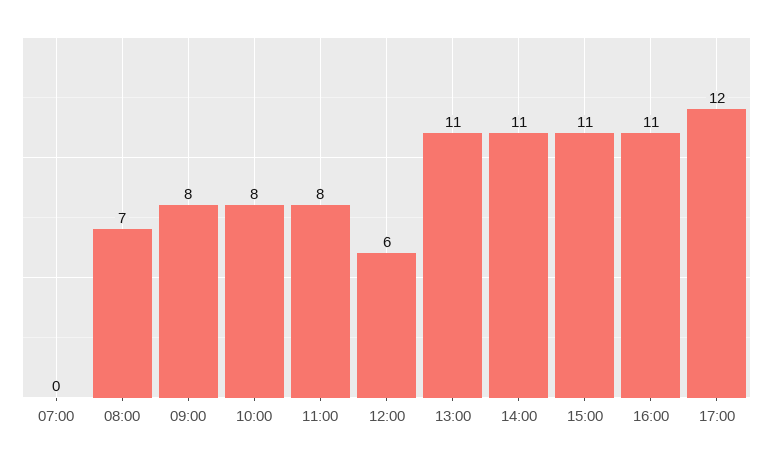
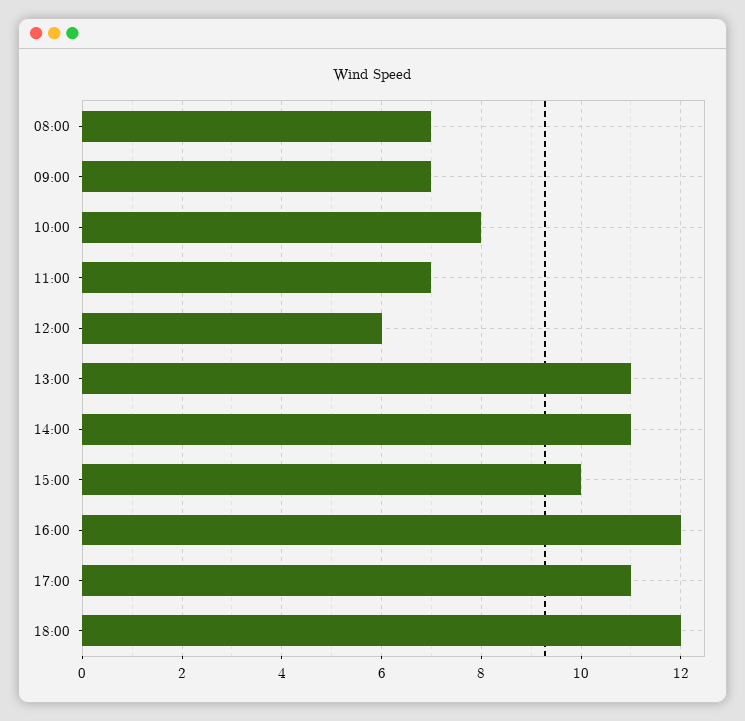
07:00: 0 -> none
09:00: 8 -> 7
11:00: 8 -> 7
15:00: 11 -> 10
16:00: 11 -> 12
17:00: 12 -> 11
18:00: none -> 12

